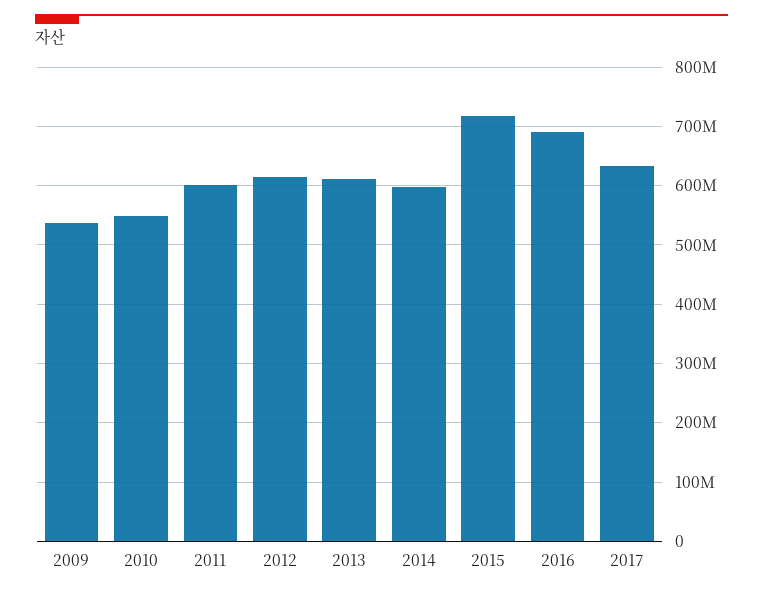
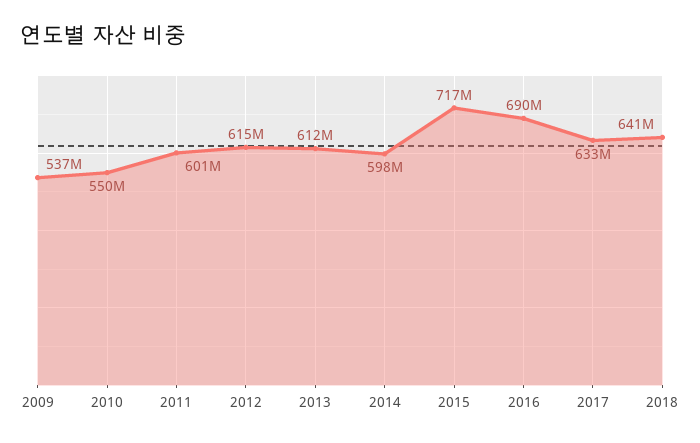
2018: none -> 641000000

